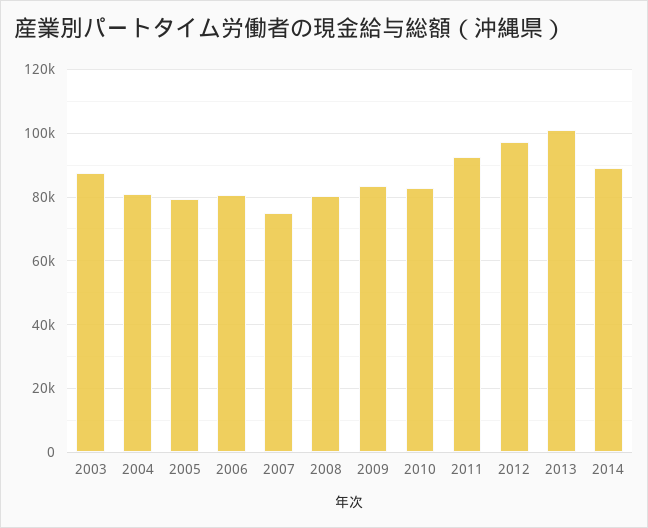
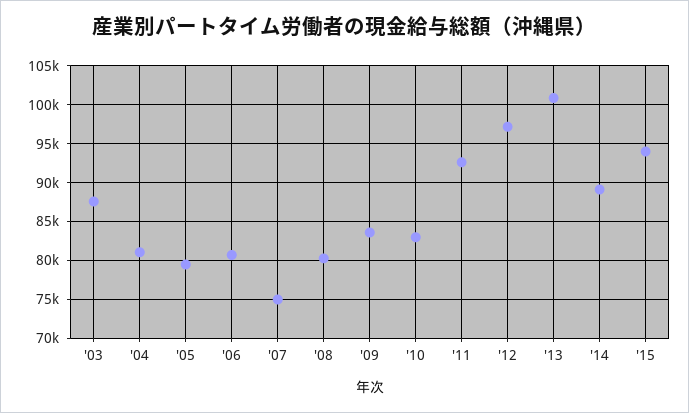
'15: none -> 94000

